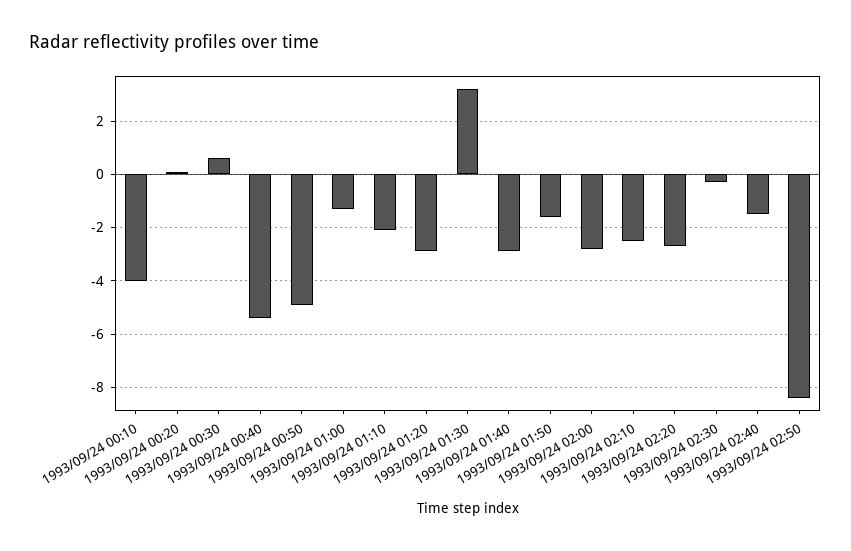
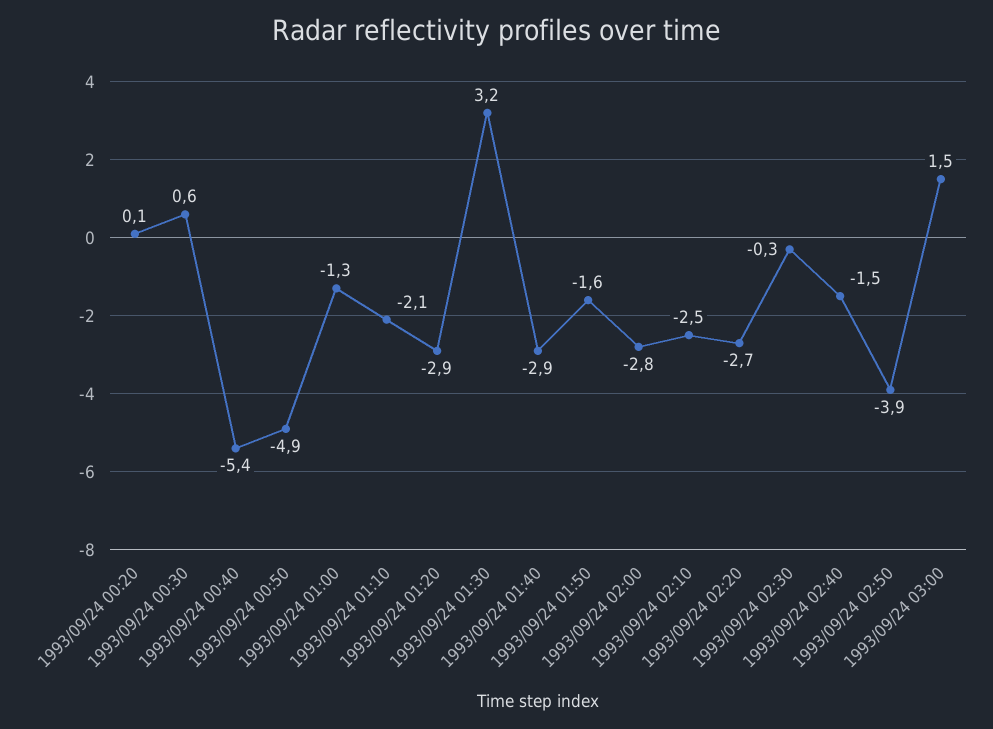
1993/09/24 00:10: -4 -> none
1993/09/24 02:50: -8.5 -> -3.9
1993/09/24 03:00: none -> 1.5

